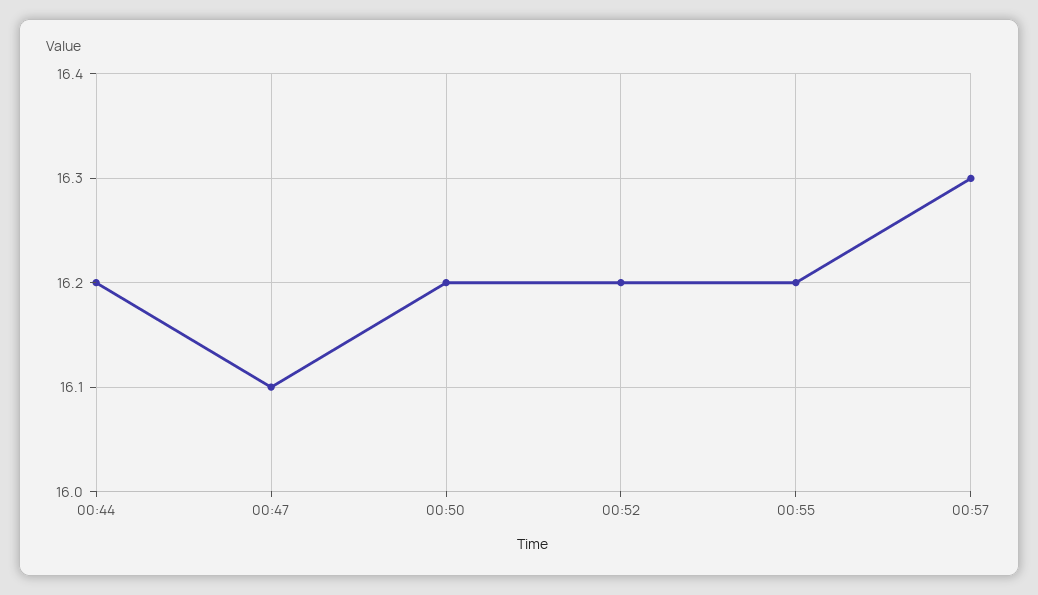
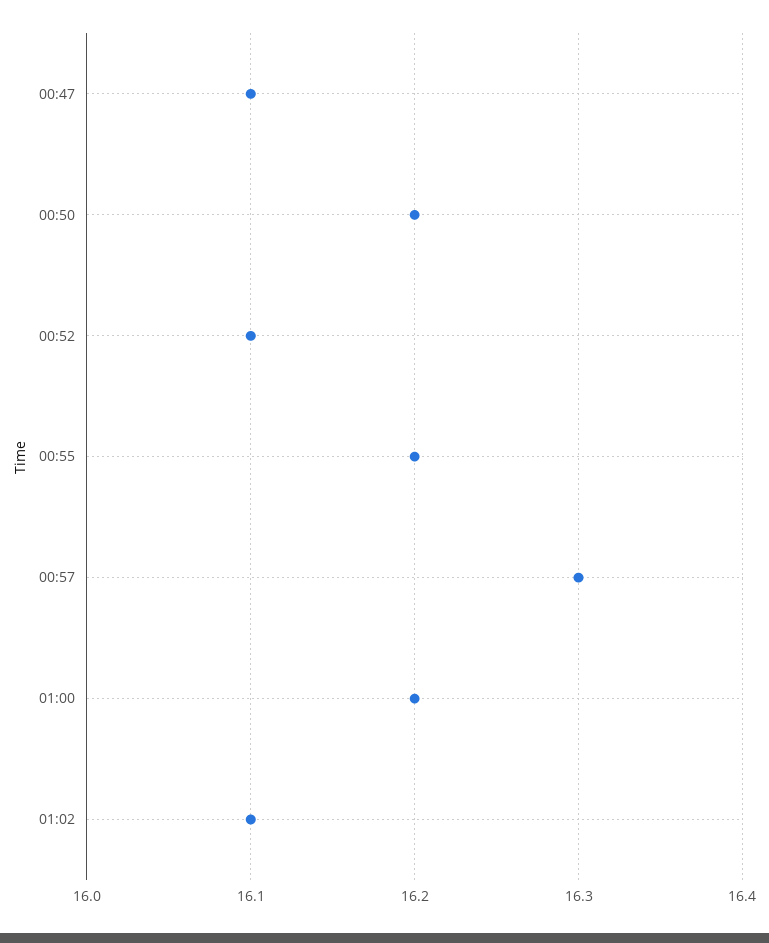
00:44: 16.2 -> none
00:52: 16.2 -> 16.1
01:00: none -> 16.2
01:02: none -> 16.1

